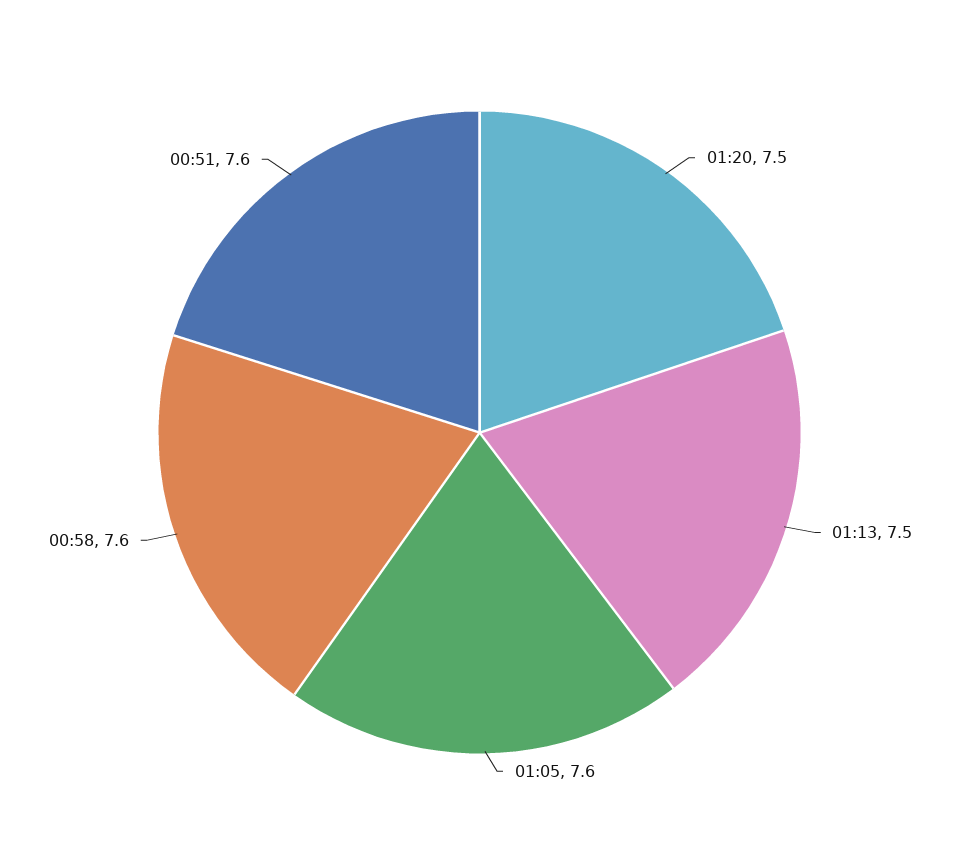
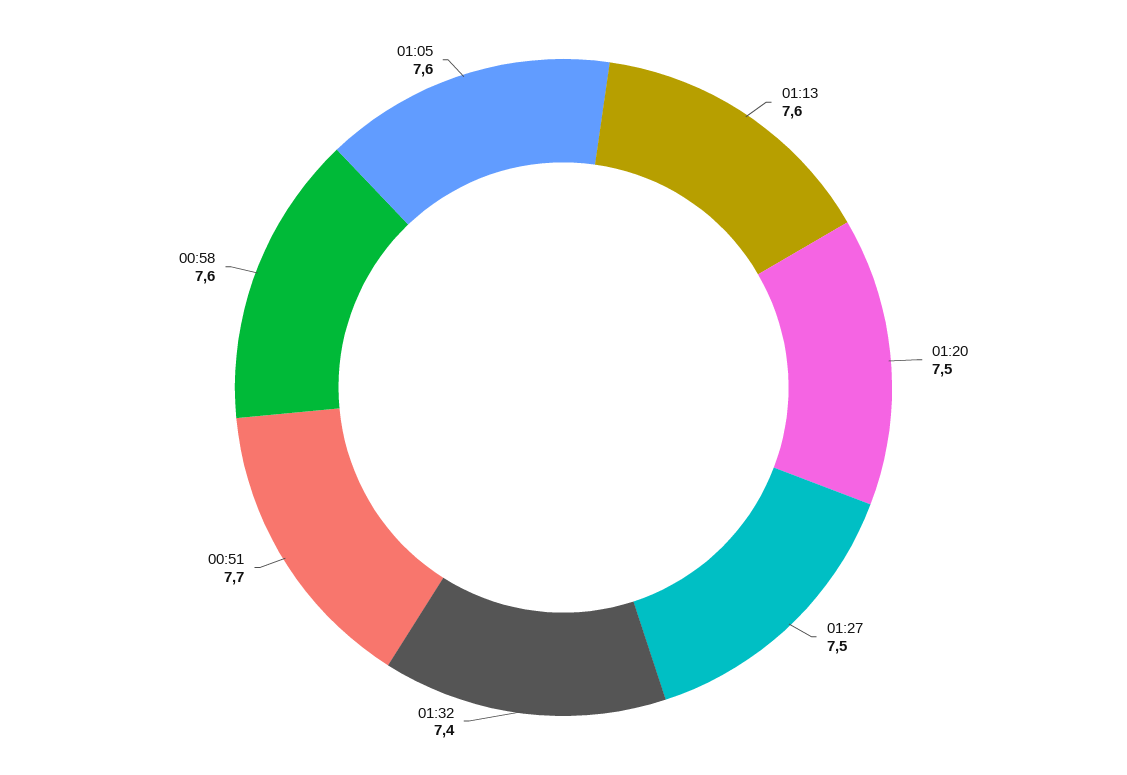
01:13: 7.5 -> 7.6
00:51: 7.6 -> 7.7
01:27: none -> 7.5
01:32: none -> 7.4

